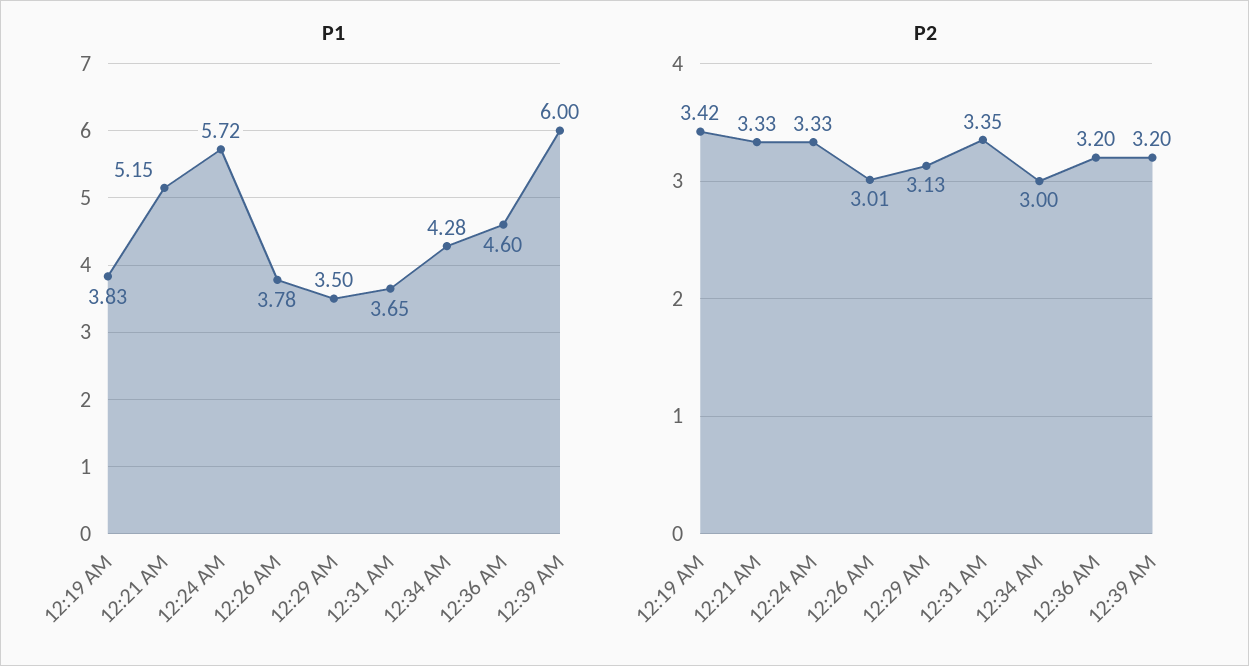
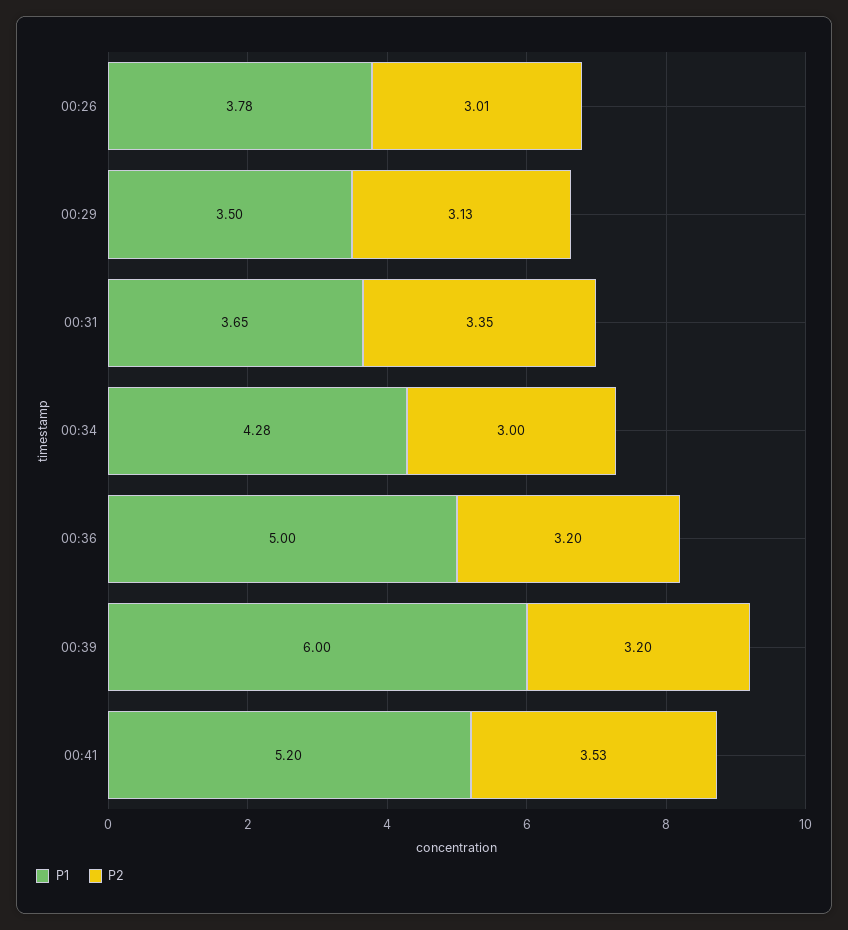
P1, 12:19 AM: 3.83 -> none
P1, 12:21 AM: 5.15 -> none
P1, 12:24 AM: 5.72 -> none
P1, 12:36 AM: 4.6 -> 5
P2, 12:19 AM: 3.42 -> none
P2, 12:21 AM: 3.33 -> none
P2, 12:24 AM: 3.33 -> none
P1, 00:41: none -> 5.2
P2, 00:41: none -> 3.53

